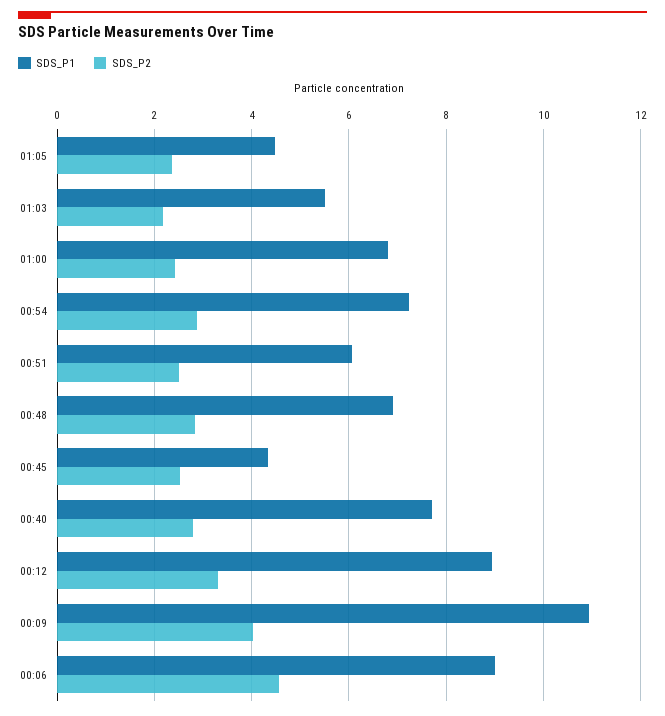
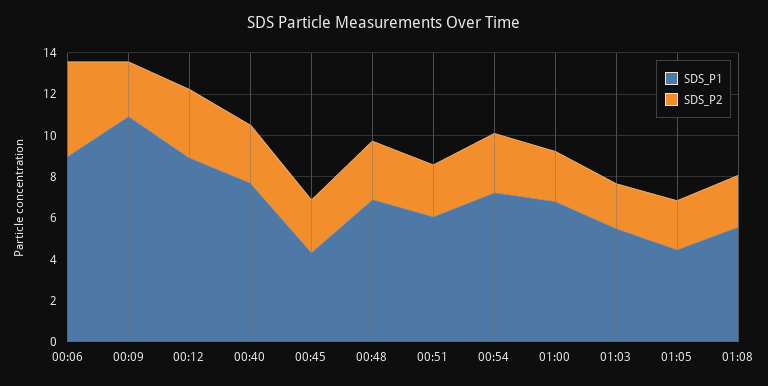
SDS_P2, 00:09: 4 -> 2.5
SDS_P1, 01:08: none -> 5.5
SDS_P2, 01:08: none -> 2.5

